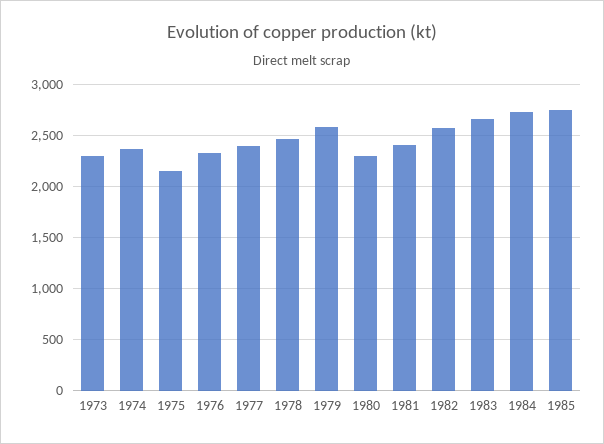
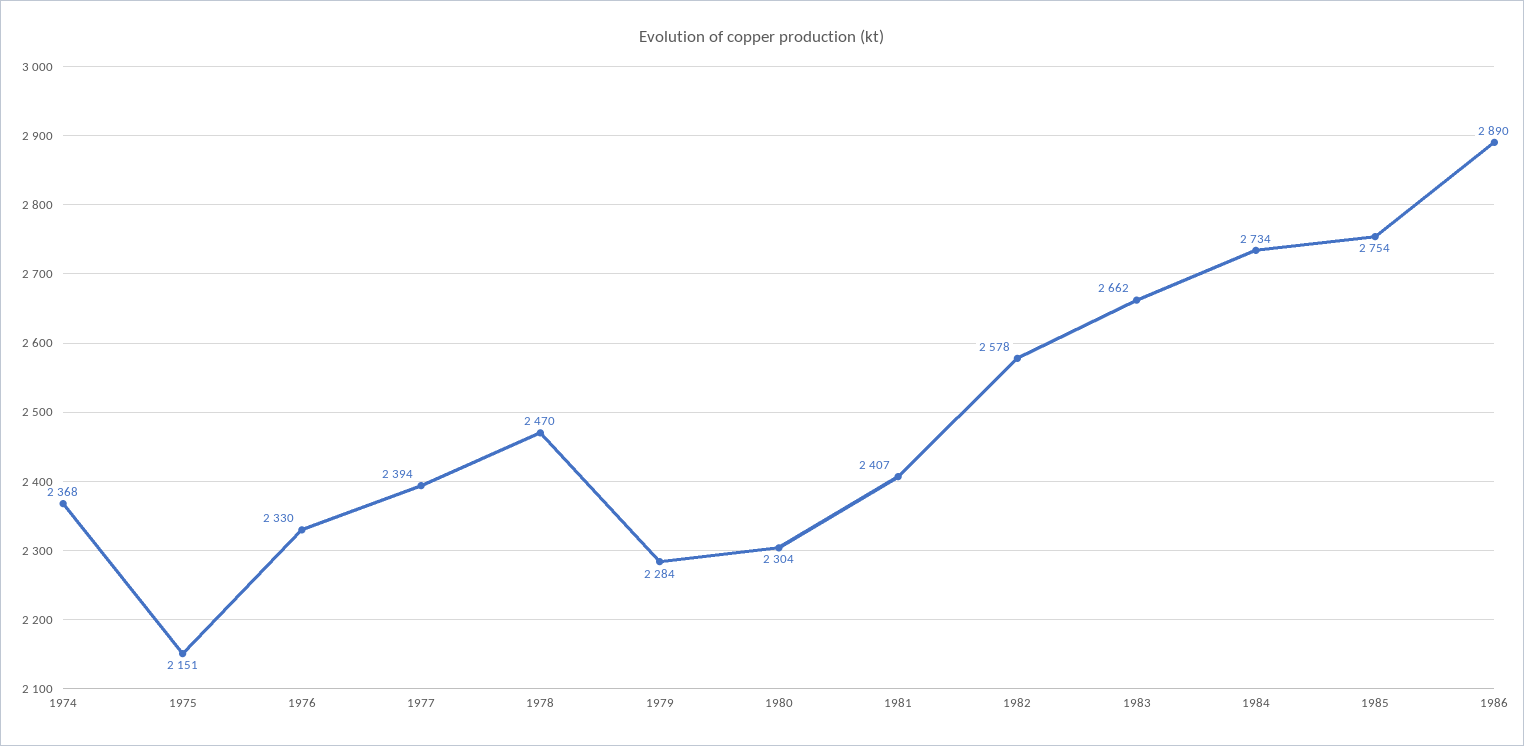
1973: 2300 -> none
1979: 2600 -> 2284
1986: none -> 2890

